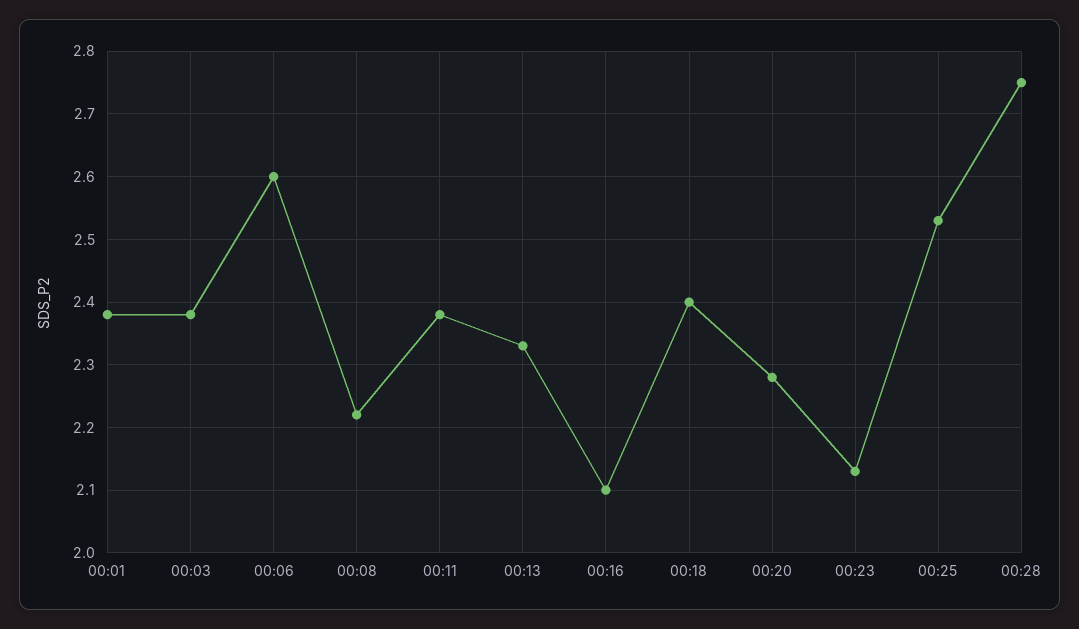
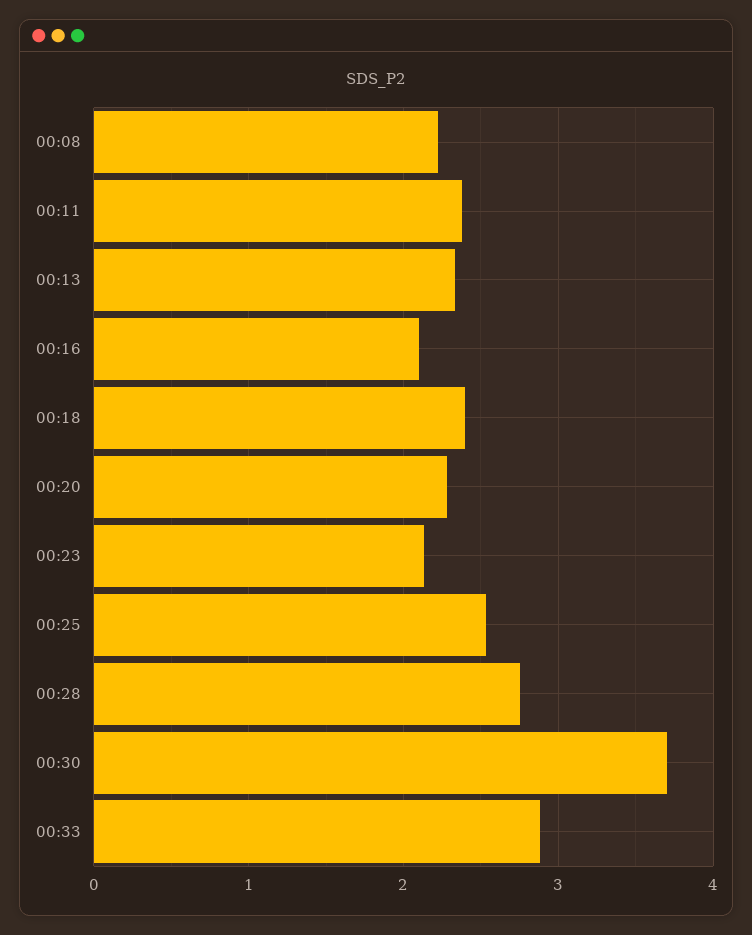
00:01: 2.38 -> none
00:03: 2.38 -> none
00:06: 2.6 -> none
00:30: none -> 3.7
00:33: none -> 2.9

